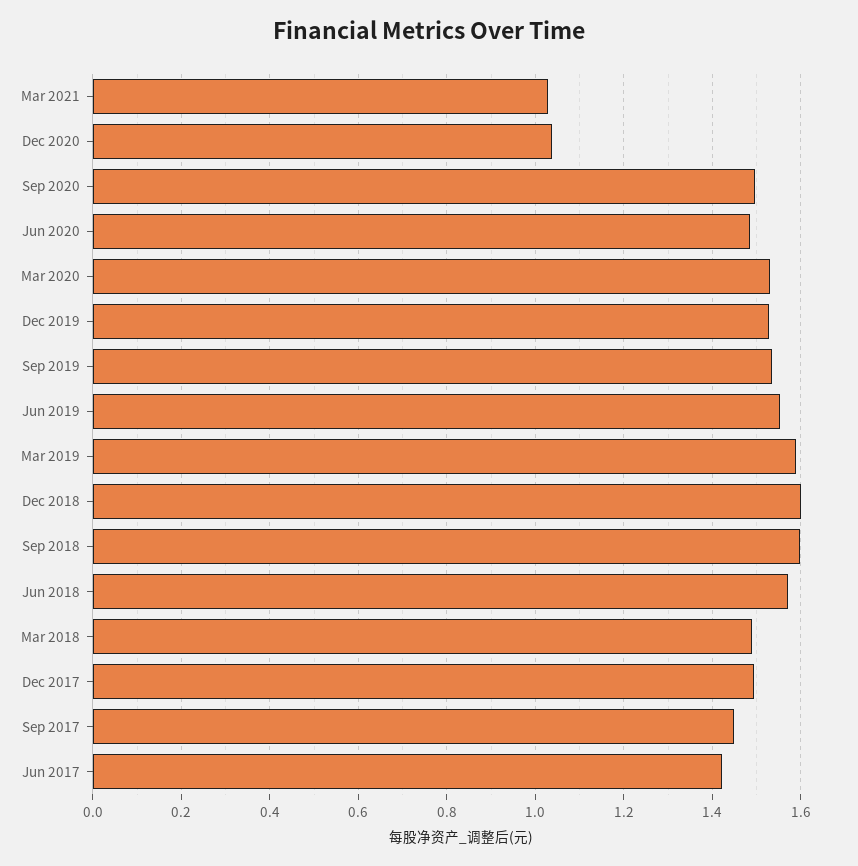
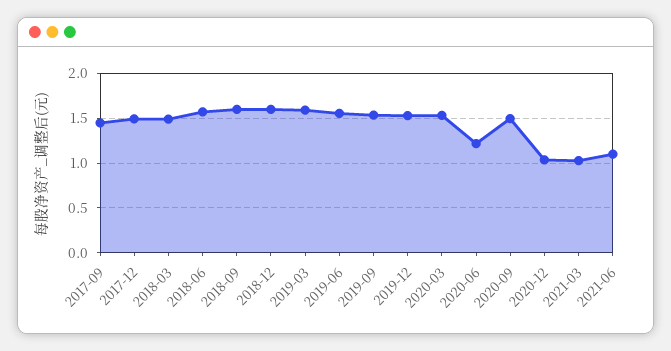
Jun 2020: 1.48 -> 1.2
Jun 2017: 1.42 -> none
2021-06: none -> 1.1

